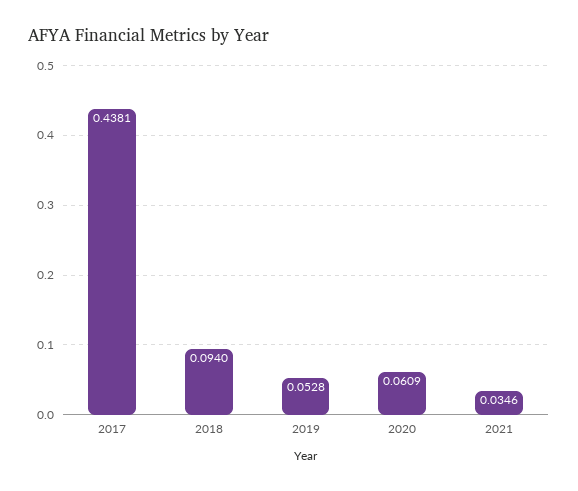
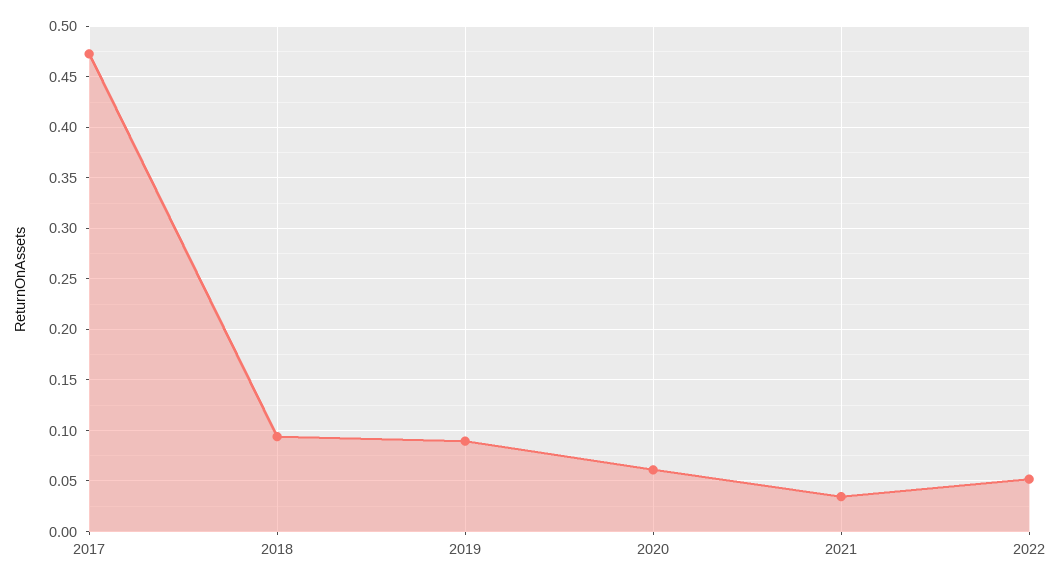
2017: 0.4381 -> 0.47
2019: 0.0528 -> 0.09
2022: none -> 0.05

